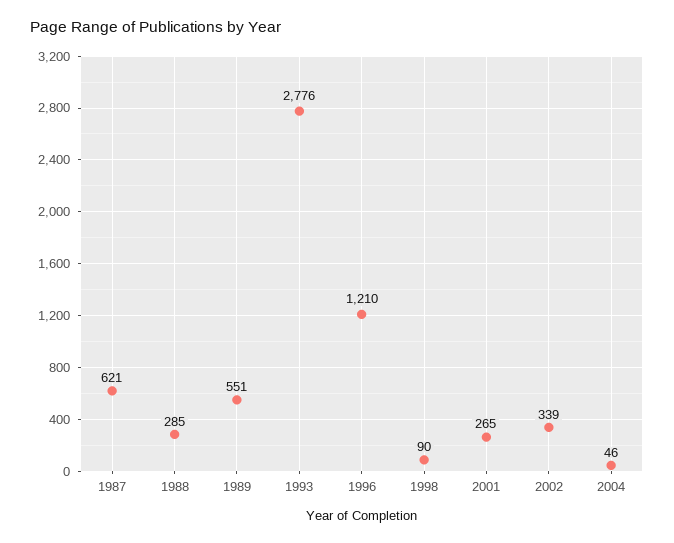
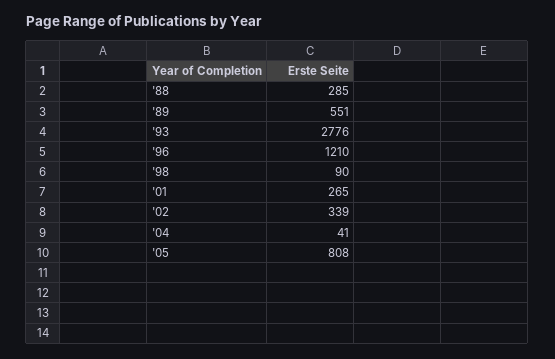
1987: 621 -> none
2004: 46 -> 41
'05: none -> 808

